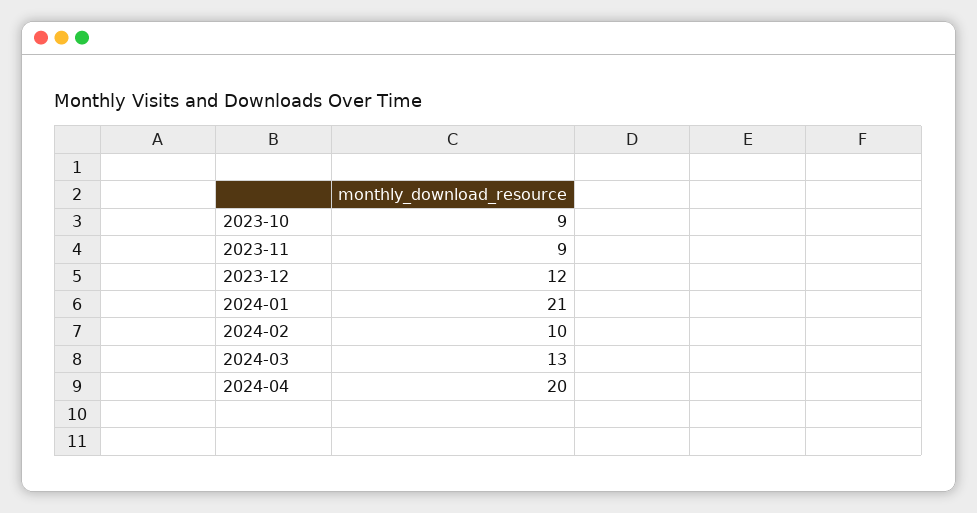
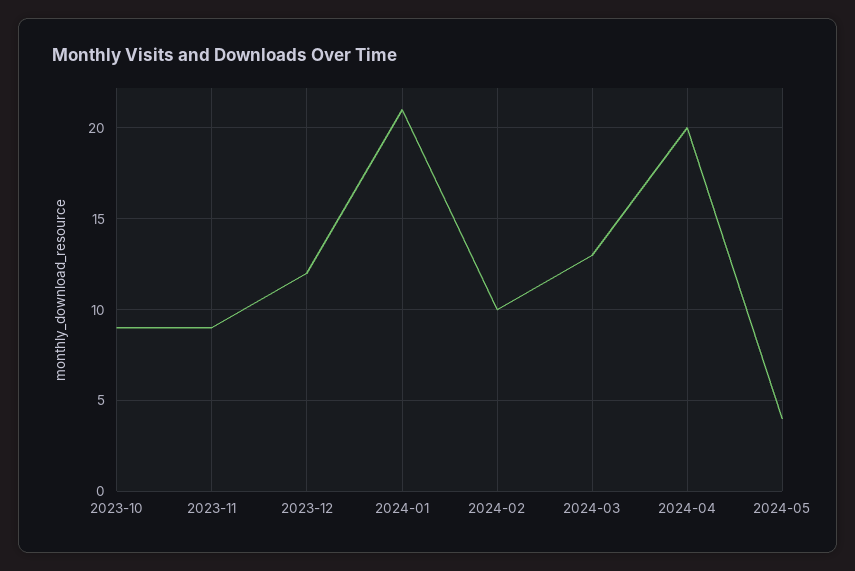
2024-05: none -> 4

